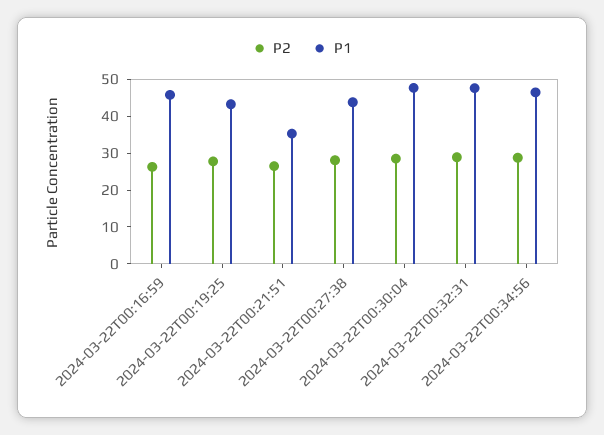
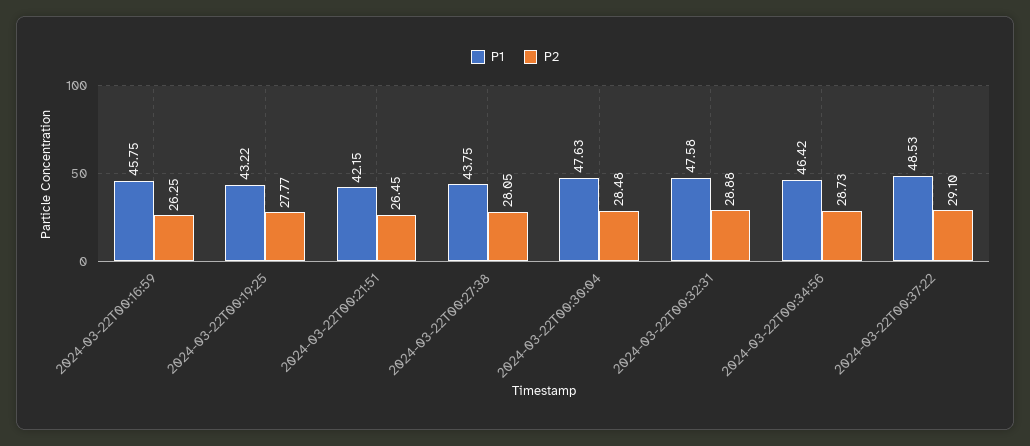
P1, 2024-03-22T00:21:51: 35 -> 42.15
P1, 2024-03-22T00:37:22: none -> 48.53
P2, 2024-03-22T00:37:22: none -> 29.1

